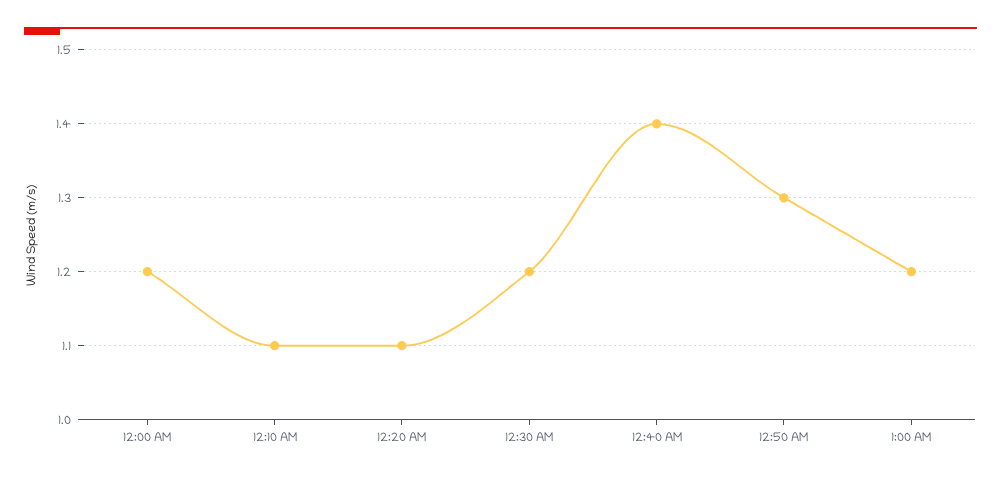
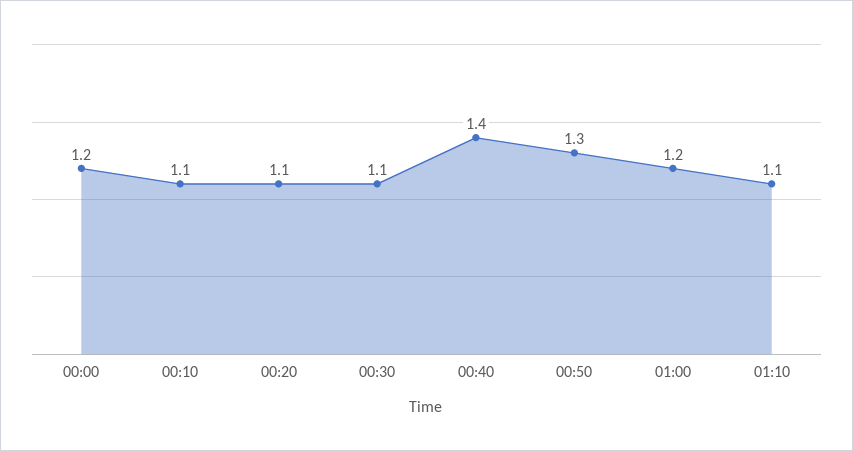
12:30 AM: 1.2 -> 1.1
01:10: none -> 1.1

